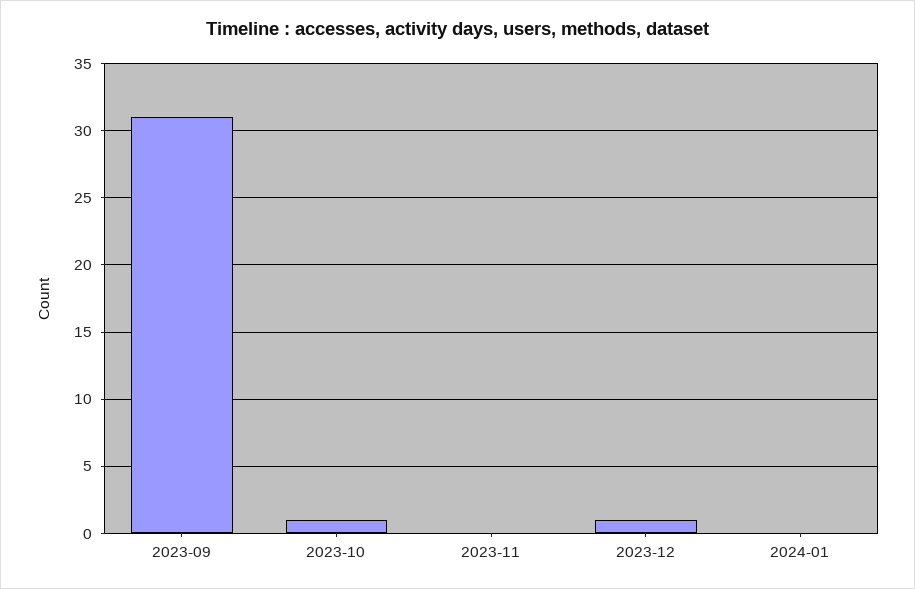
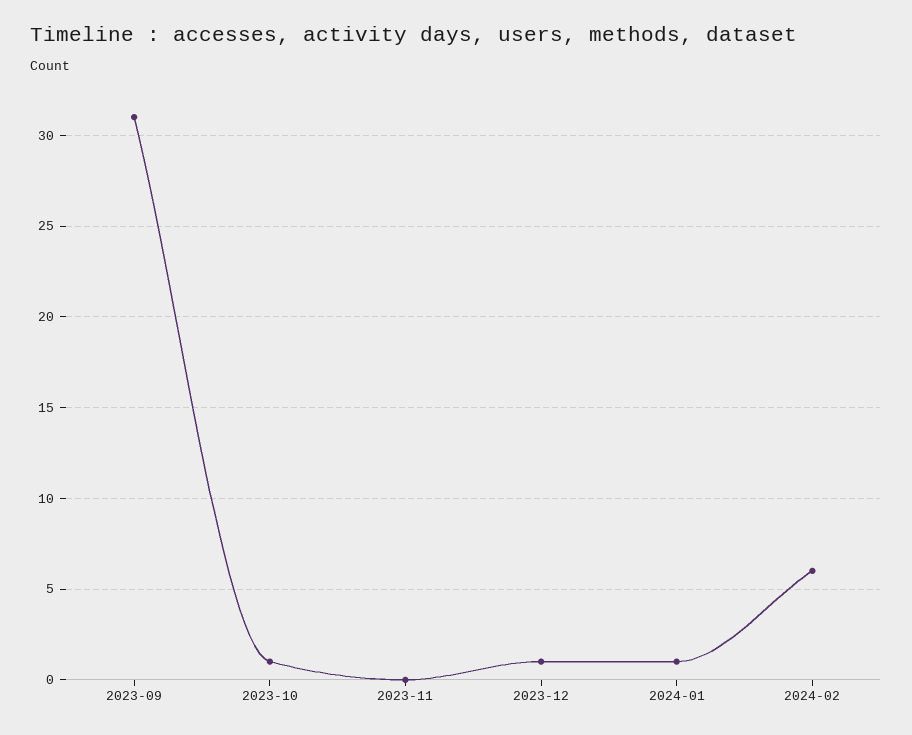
2024-01: 0 -> 1
2024-02: none -> 6

